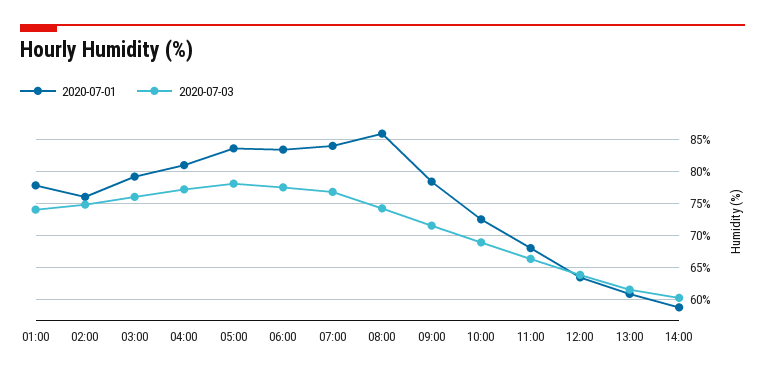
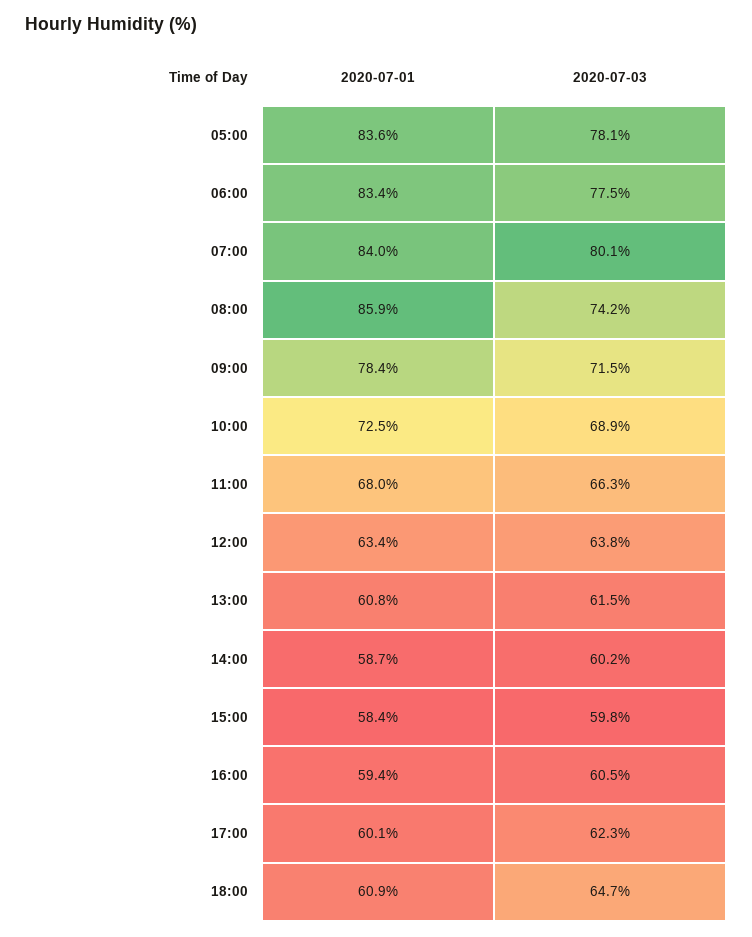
2020-07-01, 01:00: 78 -> none
2020-07-03, 01:00: 74 -> none
2020-07-01, 02:00: 76 -> none
2020-07-03, 02:00: 75 -> none
2020-07-01, 03:00: 79 -> none
2020-07-03, 03:00: 76 -> none
2020-07-01, 04:00: 81 -> none
2020-07-03, 04:00: 77 -> none
2020-07-03, 07:00: 77 -> 80.1
2020-07-01, 15:00: none -> 58.4
2020-07-03, 15:00: none -> 59.8
2020-07-01, 16:00: none -> 59.4
2020-07-03, 16:00: none -> 60.5
2020-07-01, 17:00: none -> 60.1
2020-07-03, 17:00: none -> 62.3
2020-07-01, 18:00: none -> 60.9
2020-07-03, 18:00: none -> 64.7

